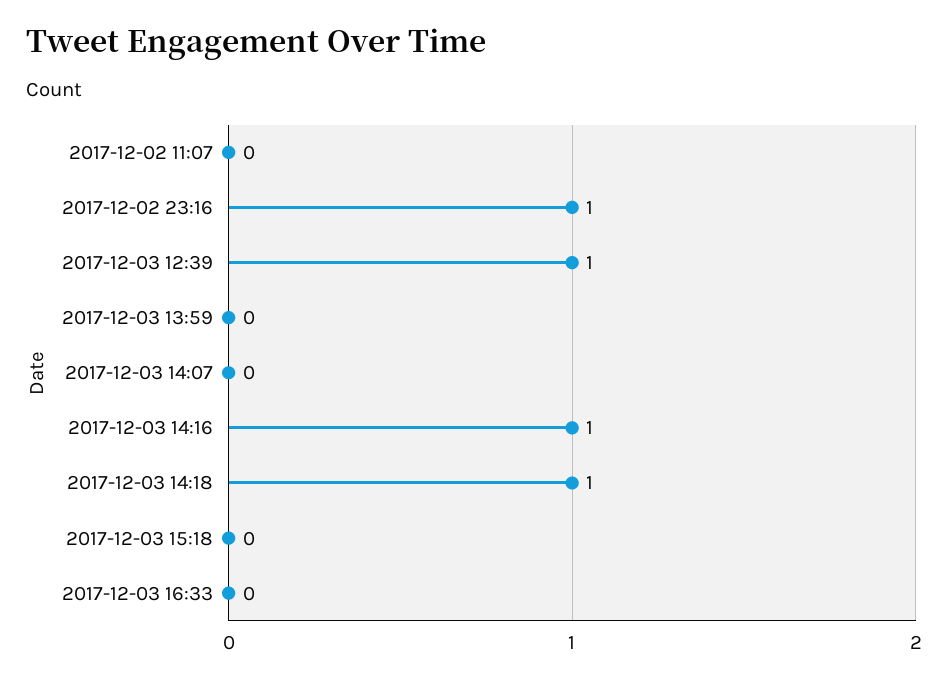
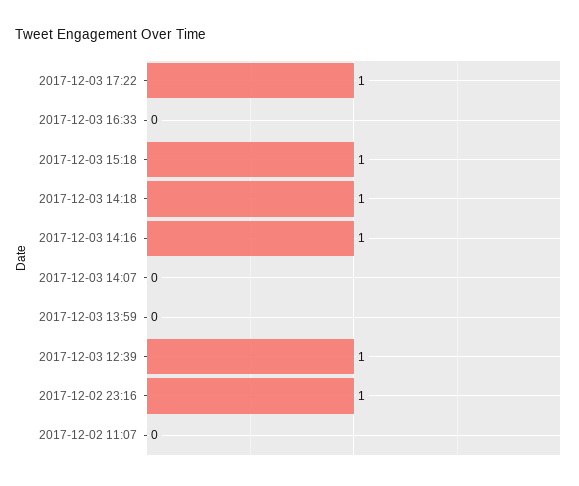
2017-12-03 15:18: 0 -> 1
2017-12-03 17:22: none -> 1

